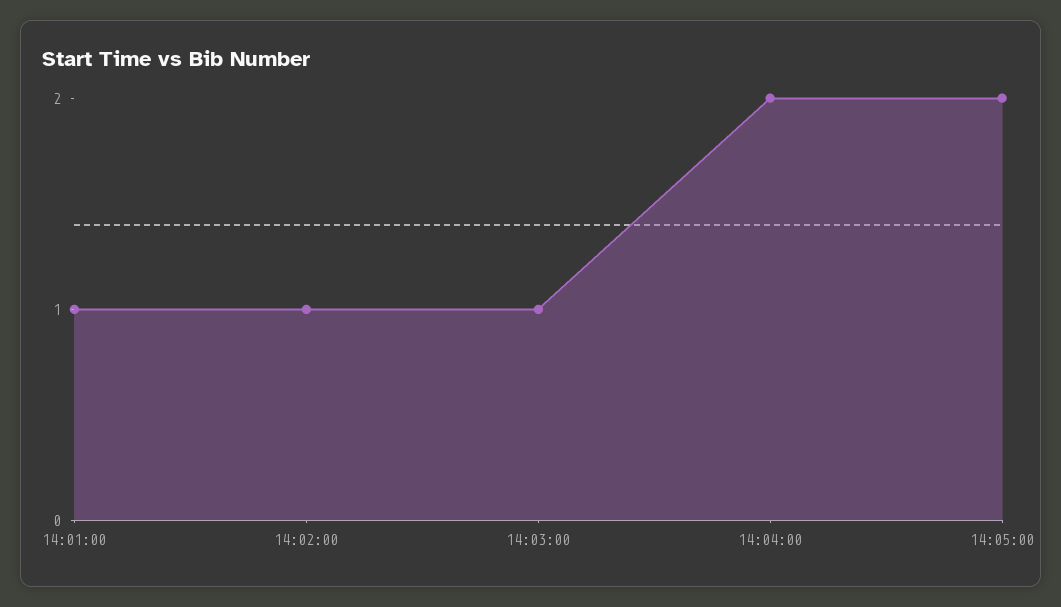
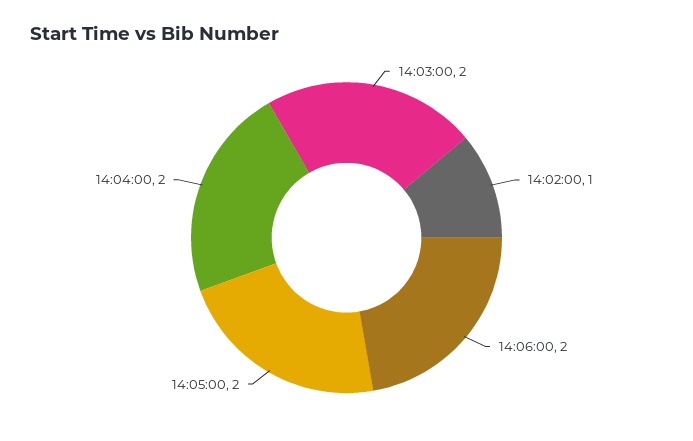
14:01:00: 1 -> none
14:03:00: 1 -> 2
14:06:00: none -> 2

